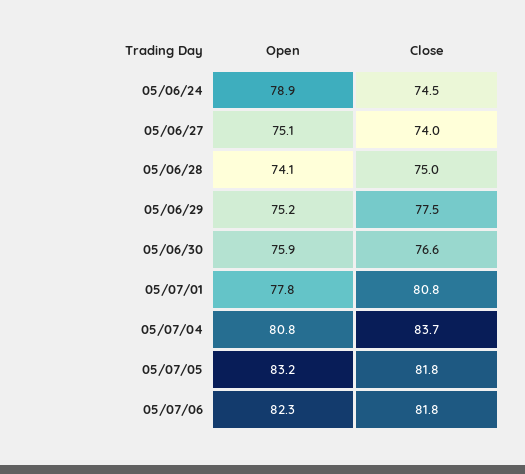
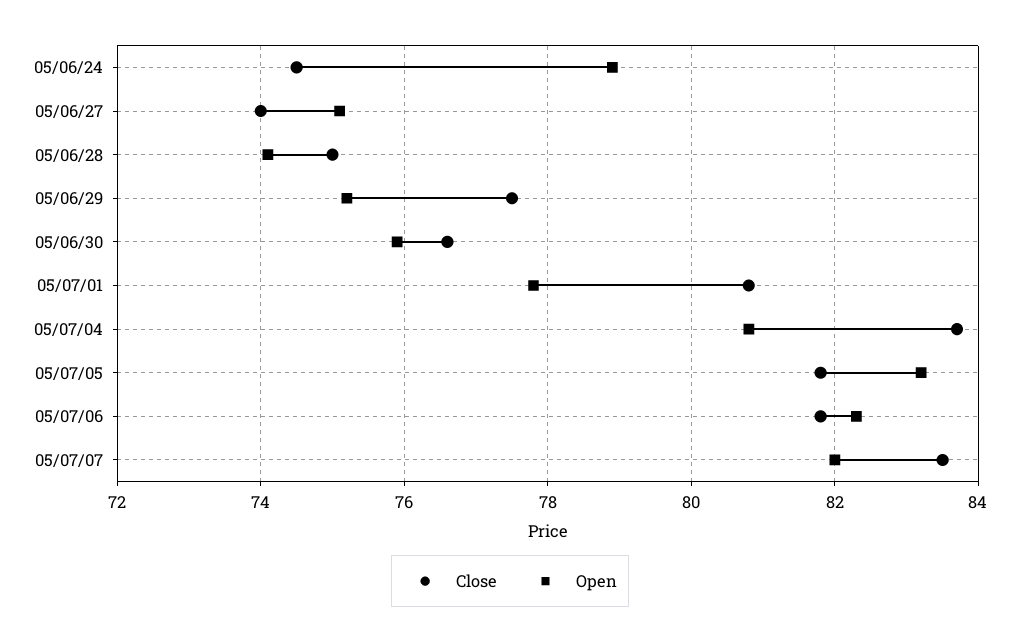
Close, 05/07/07: none -> 83.5
Open, 05/07/07: none -> 82

